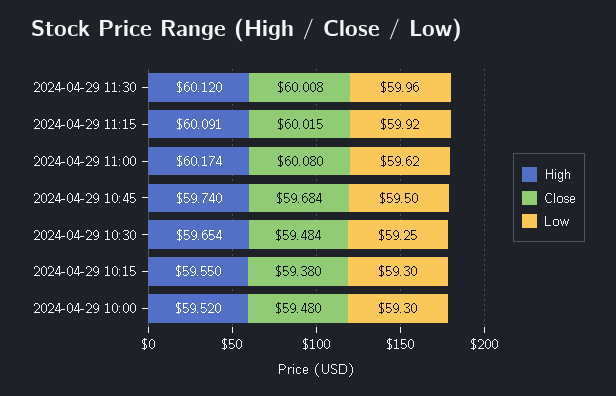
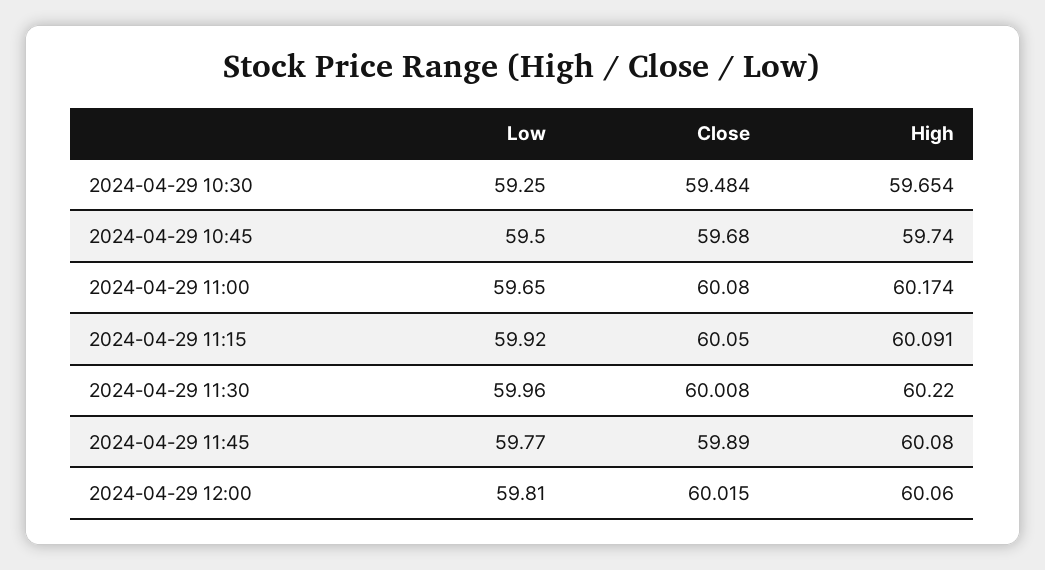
High, 2024-04-29 11:30: 60.12 -> 60.22
Close, 2024-04-29 11:15: 60.015 -> 60.05
Low, 2024-04-29 11:00: 59.62 -> 59.65
Close, 2024-04-29 10:45: 59.684 -> 59.68
High, 2024-04-29 10:15: 59.55 -> none
Close, 2024-04-29 10:15: 59.38 -> none
Low, 2024-04-29 10:15: 59.3 -> none
High, 2024-04-29 10:00: 59.52 -> none
Close, 2024-04-29 10:00: 59.48 -> none
Low, 2024-04-29 10:00: 59.3 -> none
Low, 2024-04-29 11:45: none -> 59.77
Close, 2024-04-29 11:45: none -> 59.89
High, 2024-04-29 11:45: none -> 60.08
Low, 2024-04-29 12:00: none -> 59.81
Close, 2024-04-29 12:00: none -> 60.015
High, 2024-04-29 12:00: none -> 60.06

